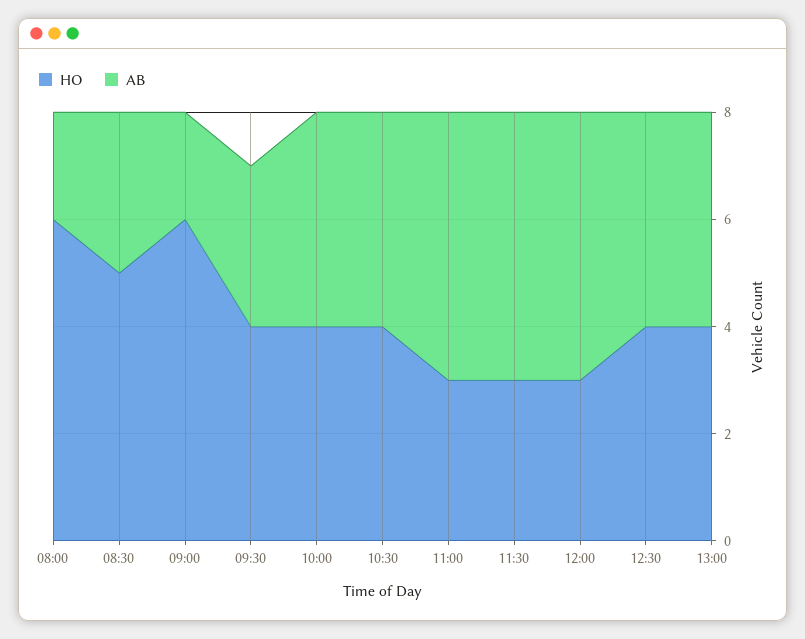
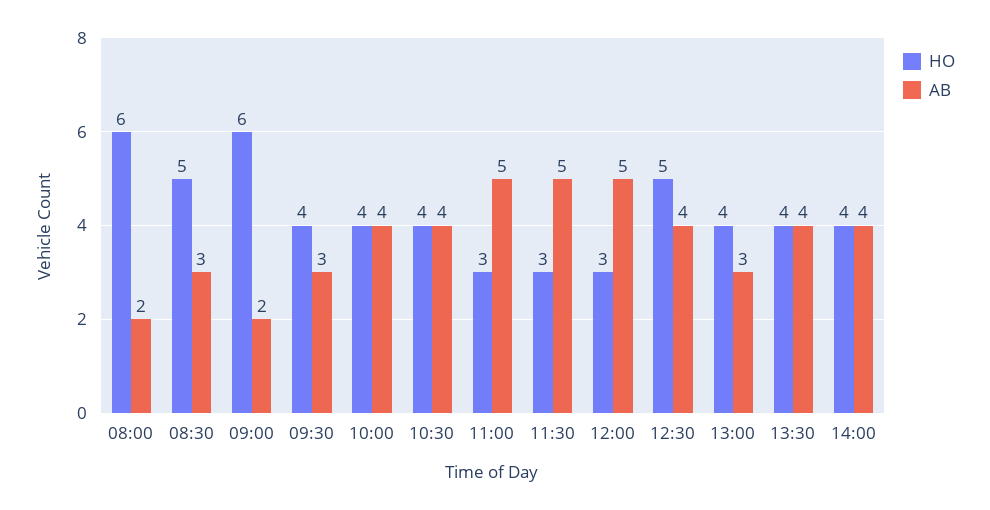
HO, 12:30: 4 -> 5
AB, 13:00: 4 -> 3
HO, 13:30: none -> 4
AB, 13:30: none -> 4
HO, 14:00: none -> 4
AB, 14:00: none -> 4

